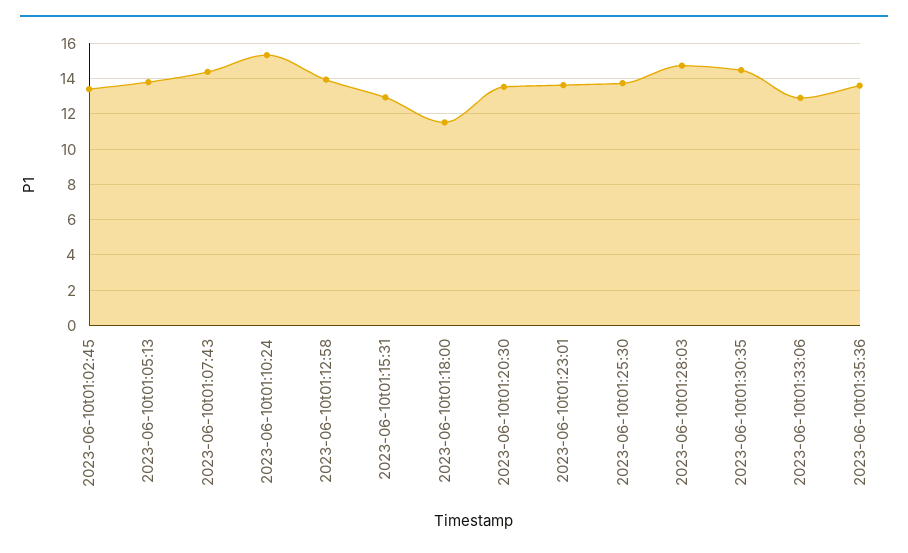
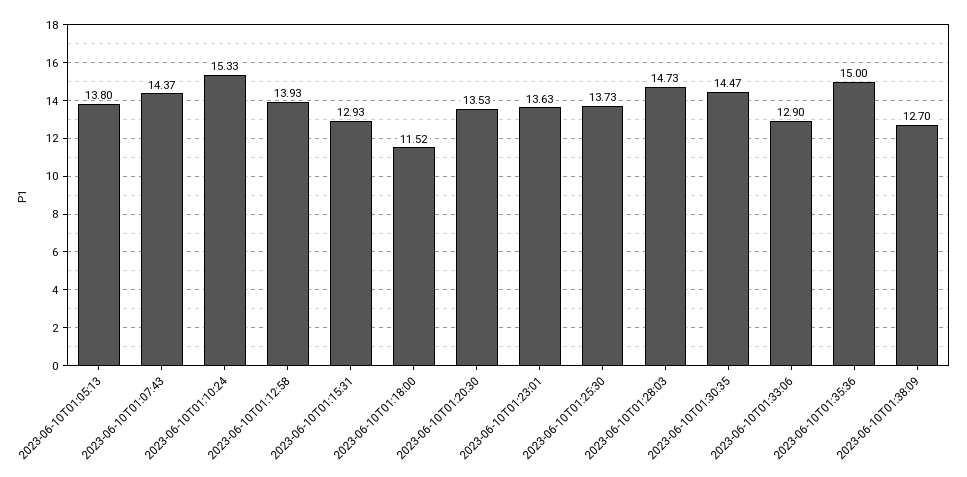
2023-06-10t01:02:45: 13.5 -> none
2023-06-10t01:35:36: 13.5 -> 15
2023-06-10T01:38:09: none -> 12.7

